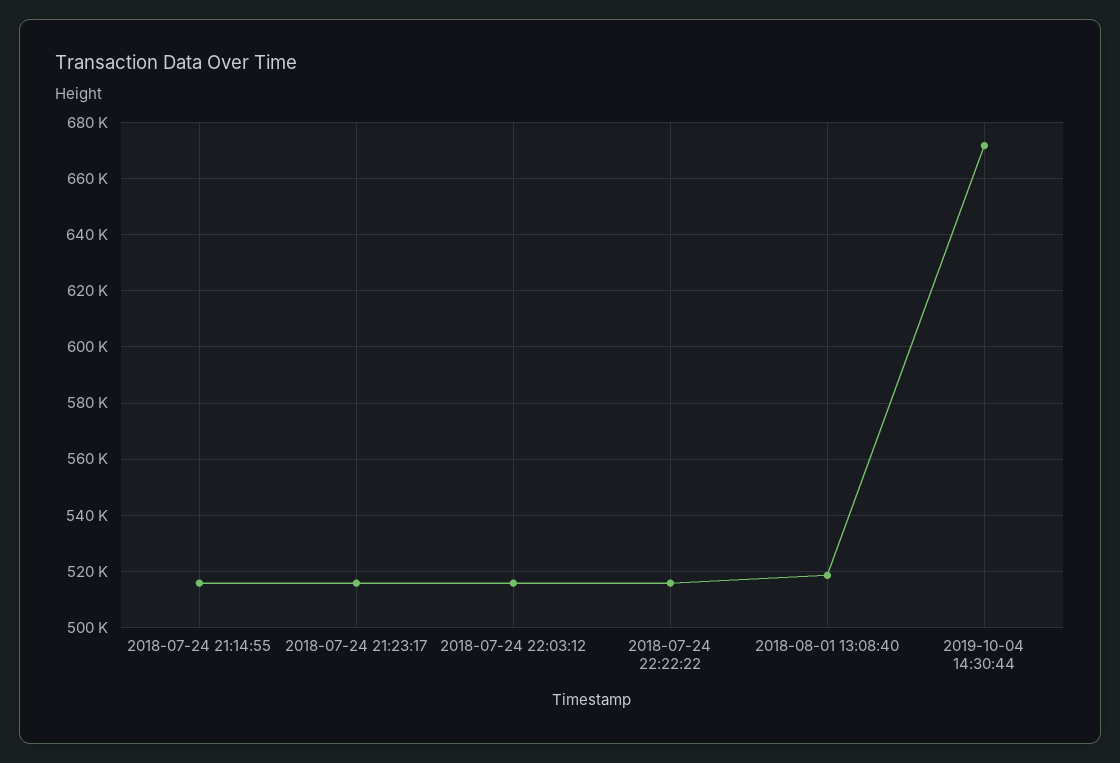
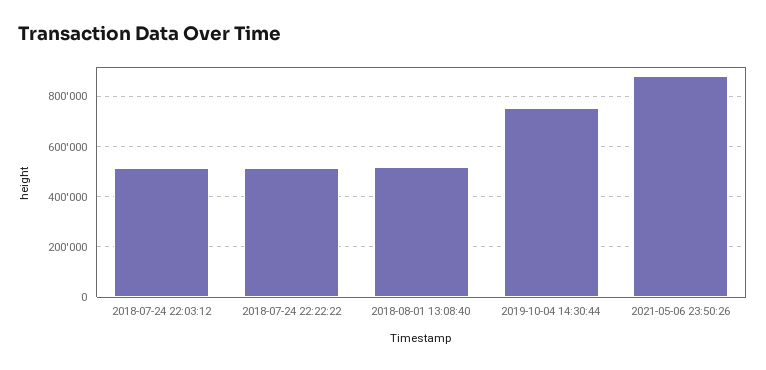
2018-07-24 21:14:55: 515000 -> none
2018-07-24 21:23:17: 515000 -> none
2019-10-04 14:30:44: 672500 -> 750000
2021-05-06 23:50:26: none -> 875000

